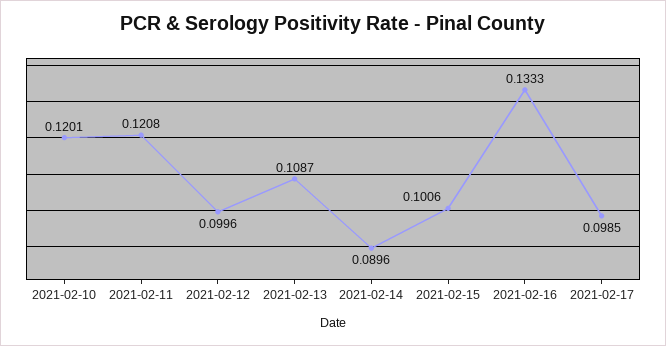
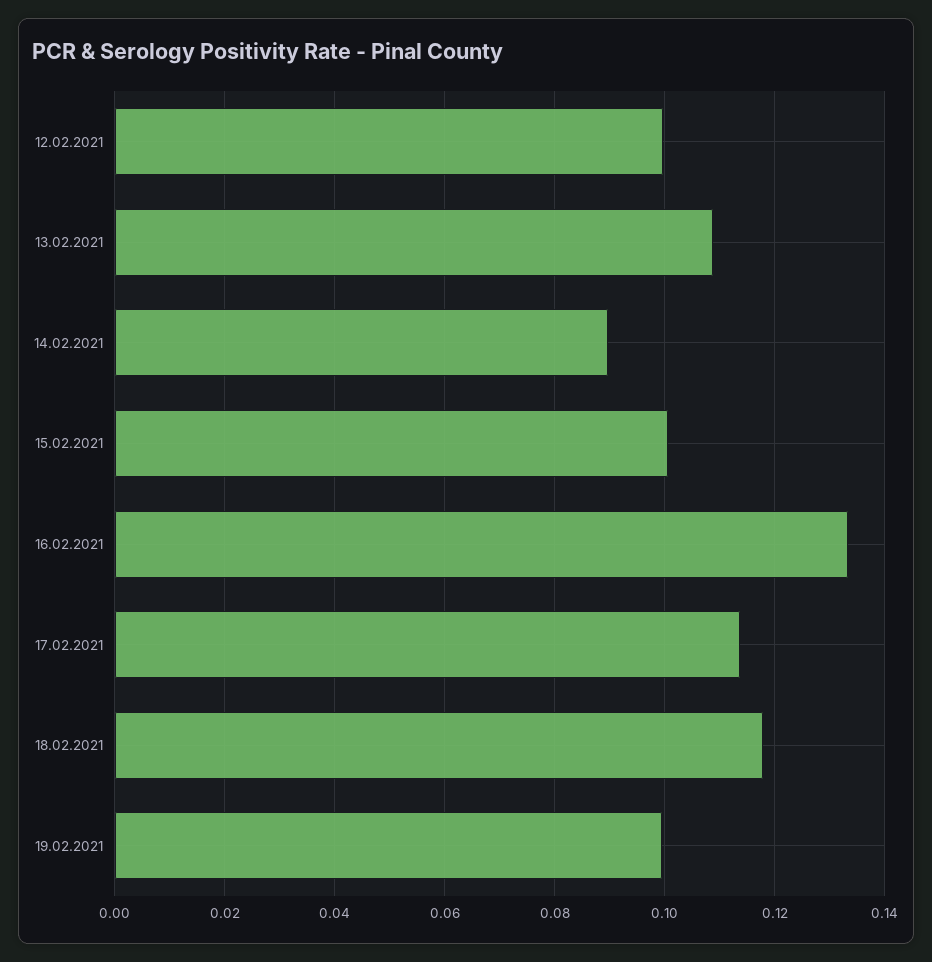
2021-02-10: 0.1201 -> none
2021-02-11: 0.1208 -> none
2021-02-17: 0.0985 -> 0.114
18.02.2021: none -> 0.118
19.02.2021: none -> 0.1

